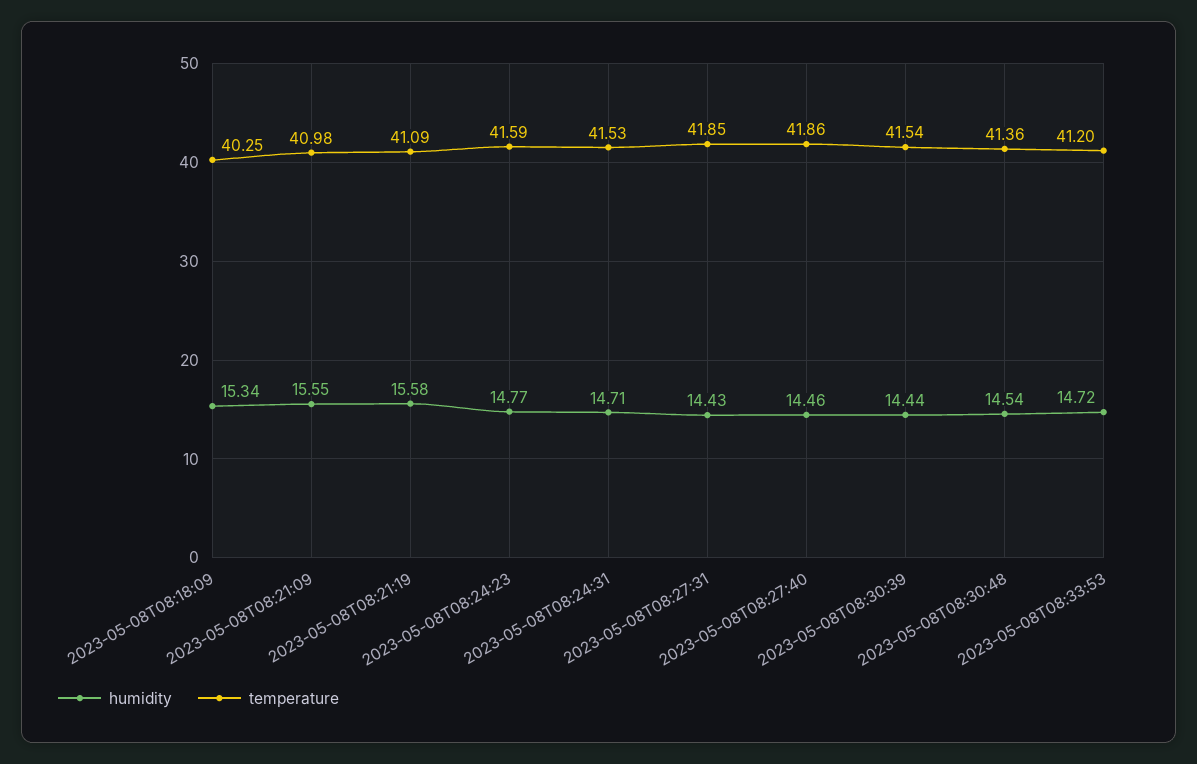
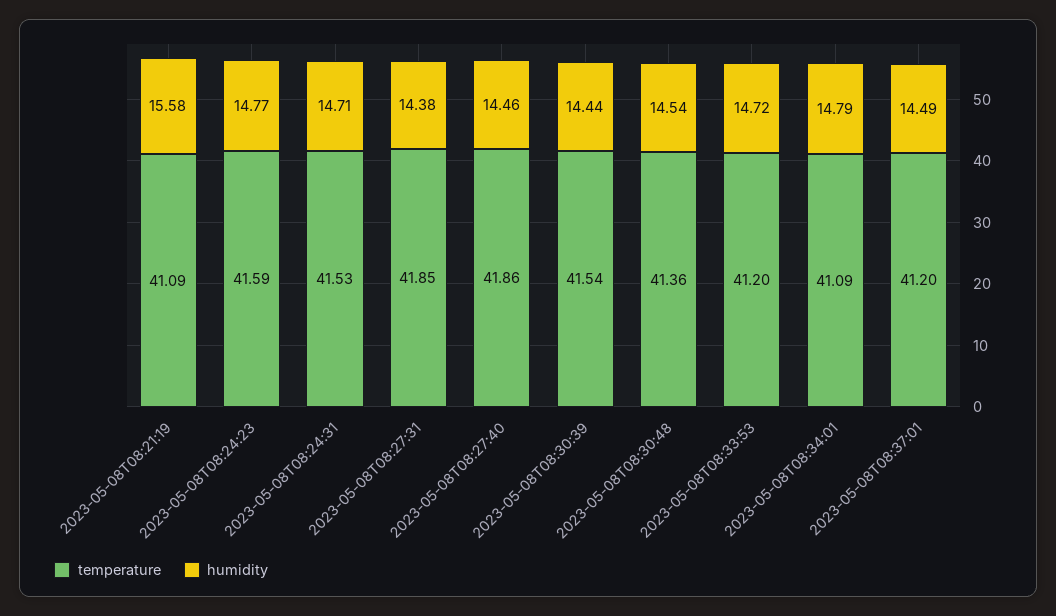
humidity, 2023-05-08T08:18:09: 15.34 -> none
temperature, 2023-05-08T08:18:09: 40.25 -> none
humidity, 2023-05-08T08:21:09: 15.55 -> none
temperature, 2023-05-08T08:21:09: 40.98 -> none
humidity, 2023-05-08T08:27:31: 14.43 -> 14.38
temperature, 2023-05-08T08:34:01: none -> 41.09
humidity, 2023-05-08T08:34:01: none -> 14.79
temperature, 2023-05-08T08:37:01: none -> 41.2
humidity, 2023-05-08T08:37:01: none -> 14.49

